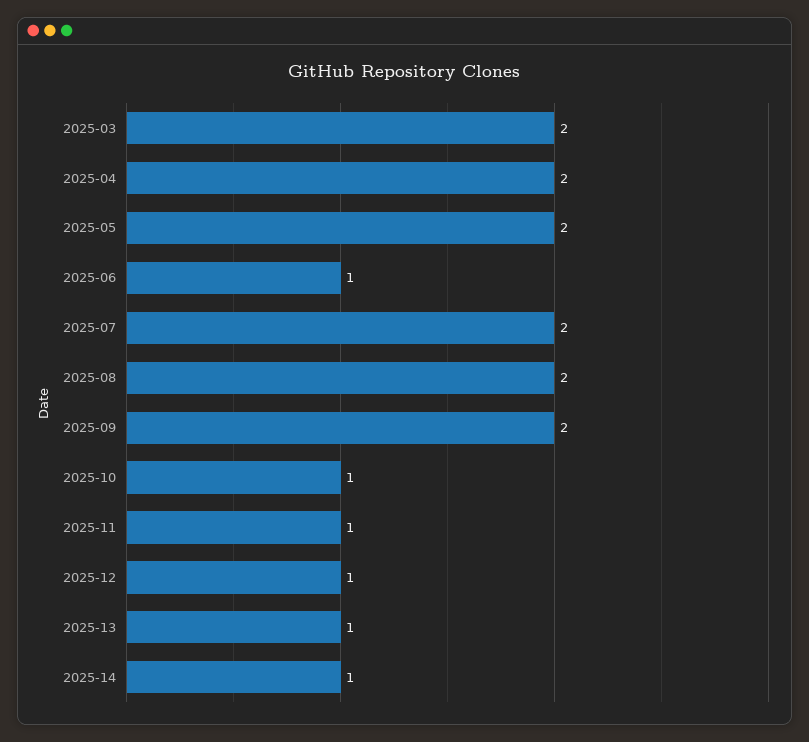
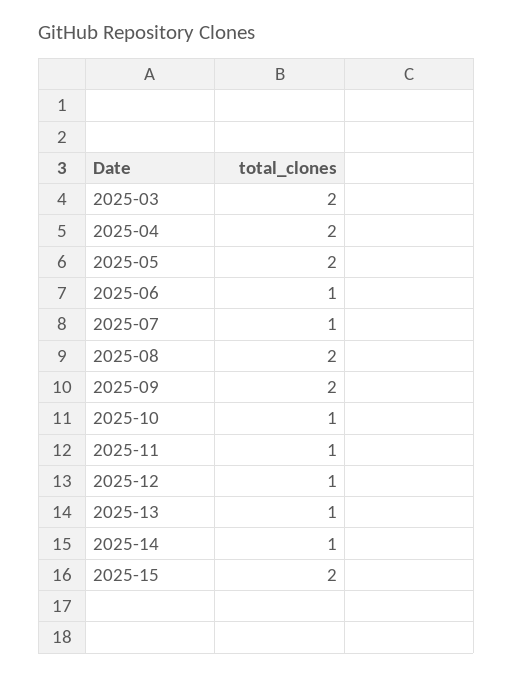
2025-07: 2 -> 1
2025-15: none -> 2

